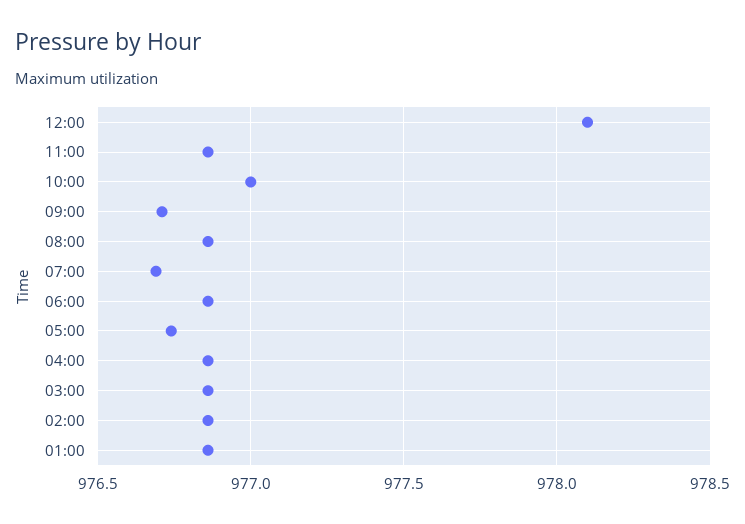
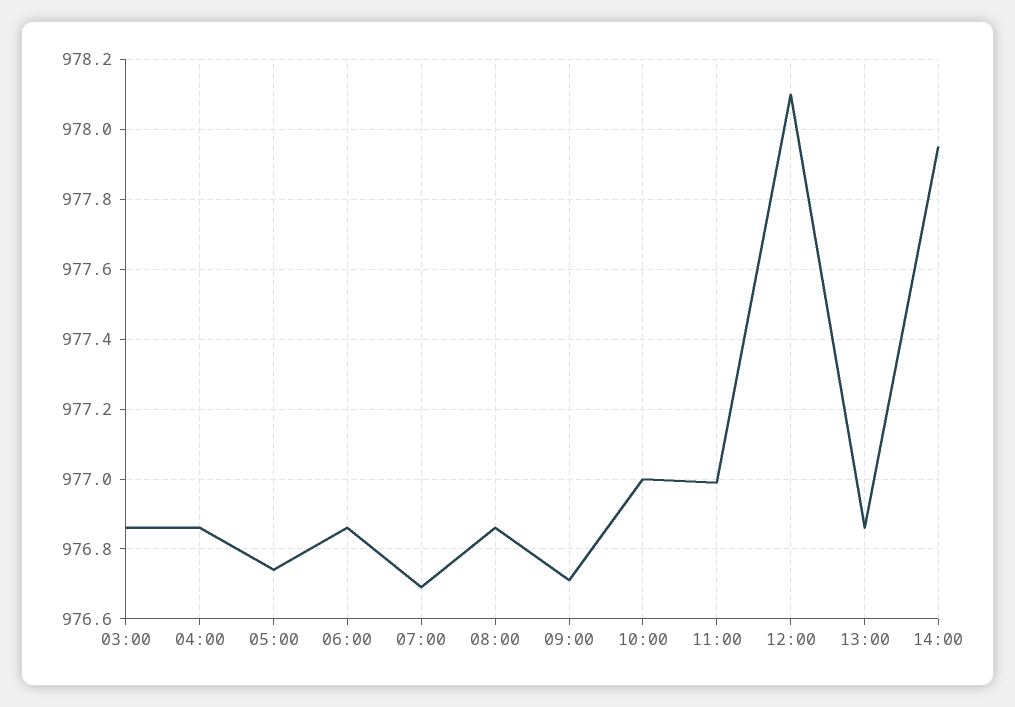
11:00: 976.85 -> 977
02:00: 976.85 -> none
01:00: 976.85 -> none
13:00: none -> 976.85
14:00: none -> 977.95

